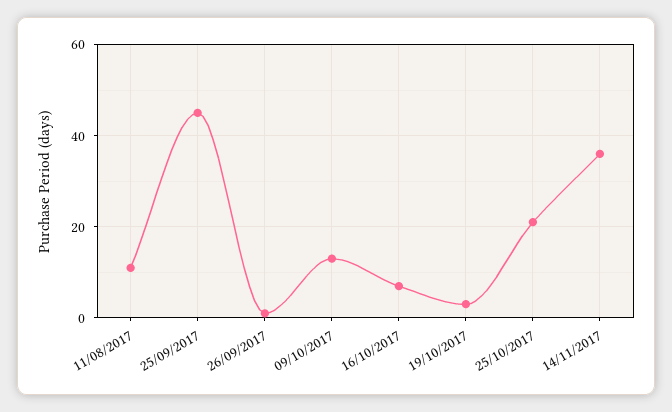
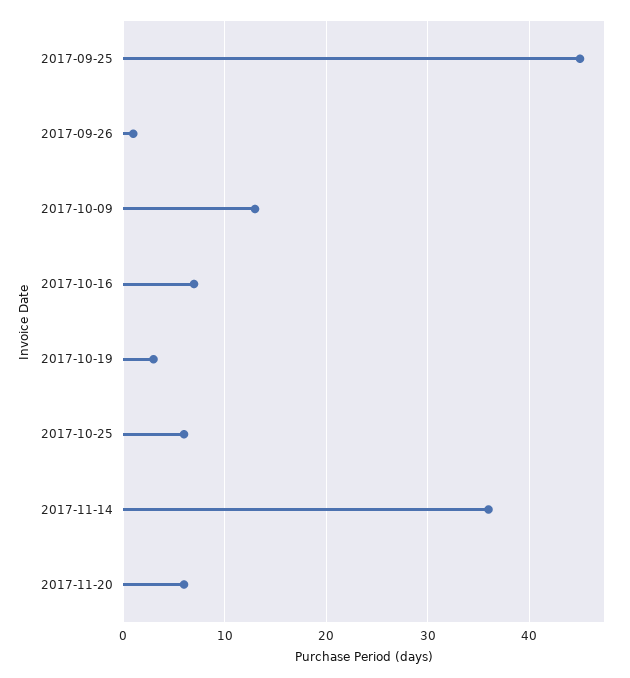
11/08/2017: 10 -> none
25/10/2017: 20 -> 6
2017-11-20: none -> 6

